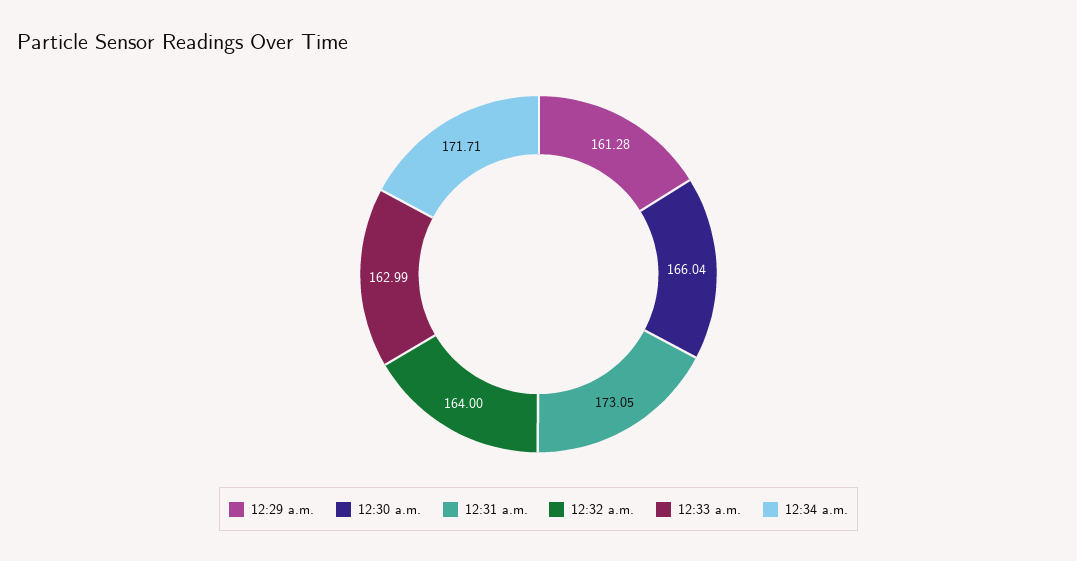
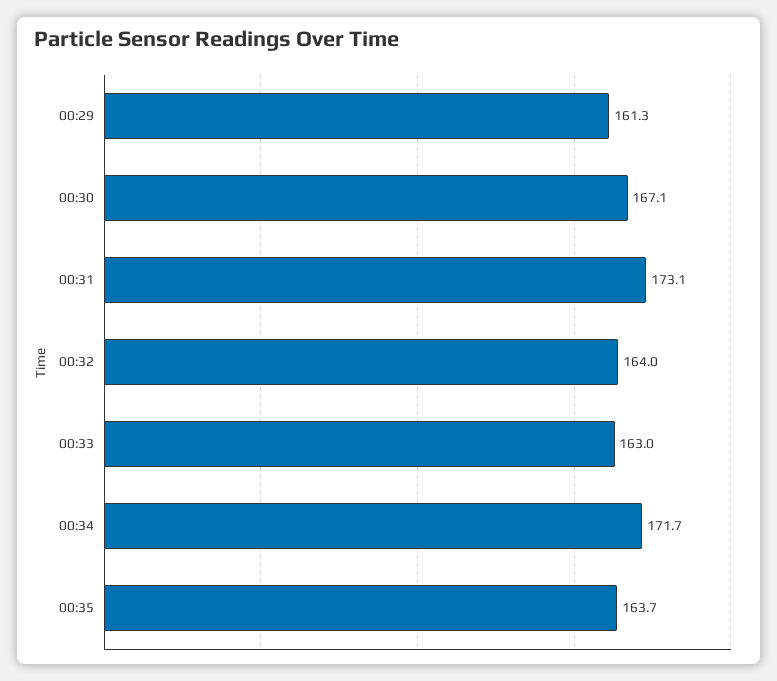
12:30 a.m.: 166.04 -> 167.1
00:35: none -> 163.7

